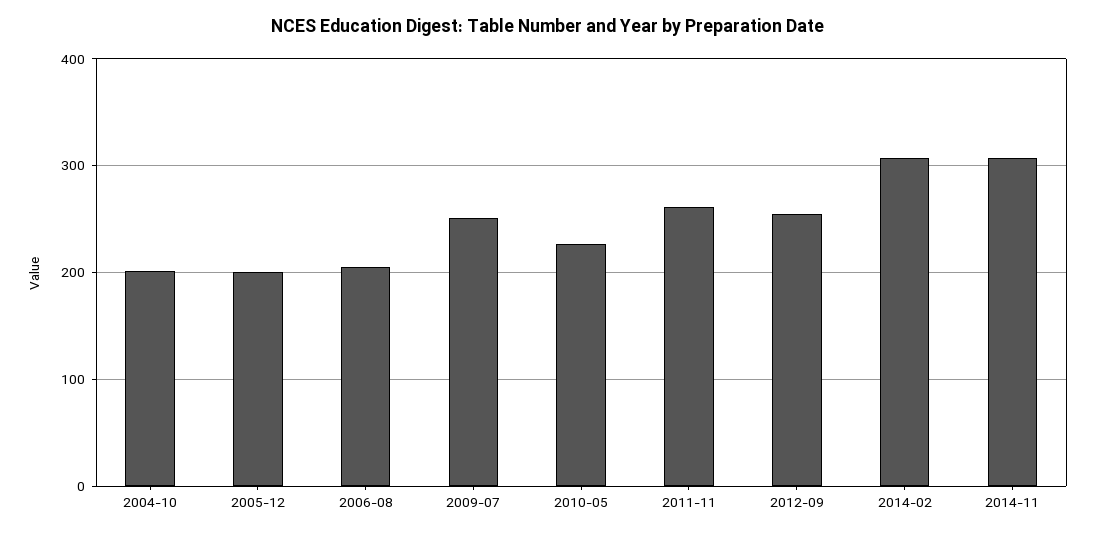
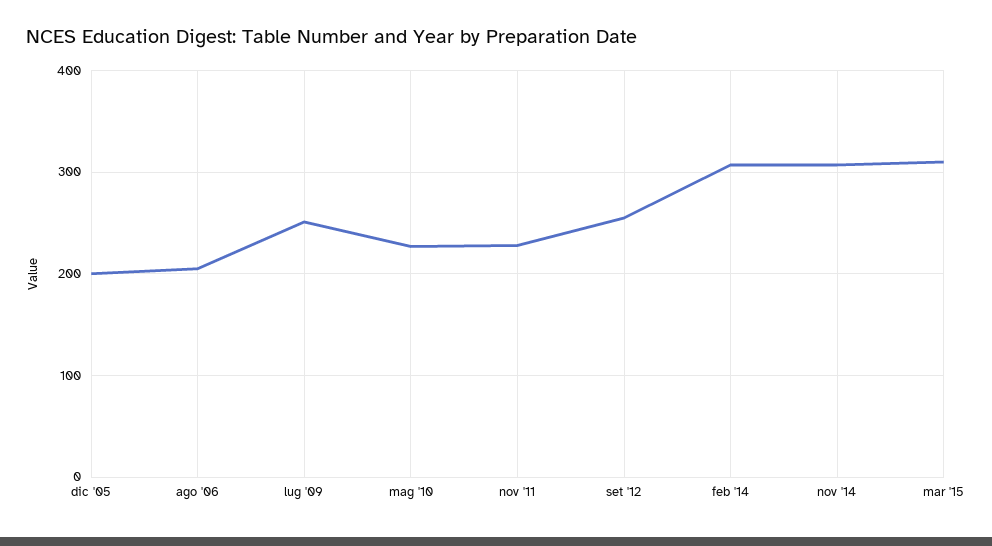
2004-10: 200 -> none
2011-11: 260 -> 230
mar '15: none -> 310

